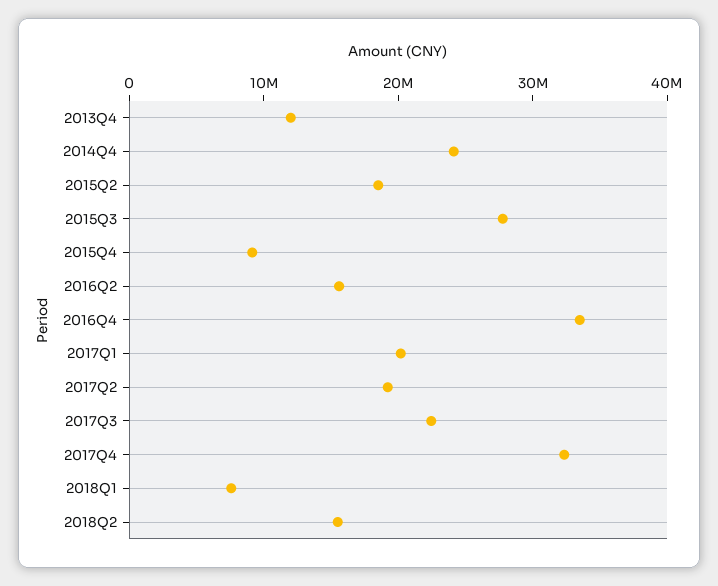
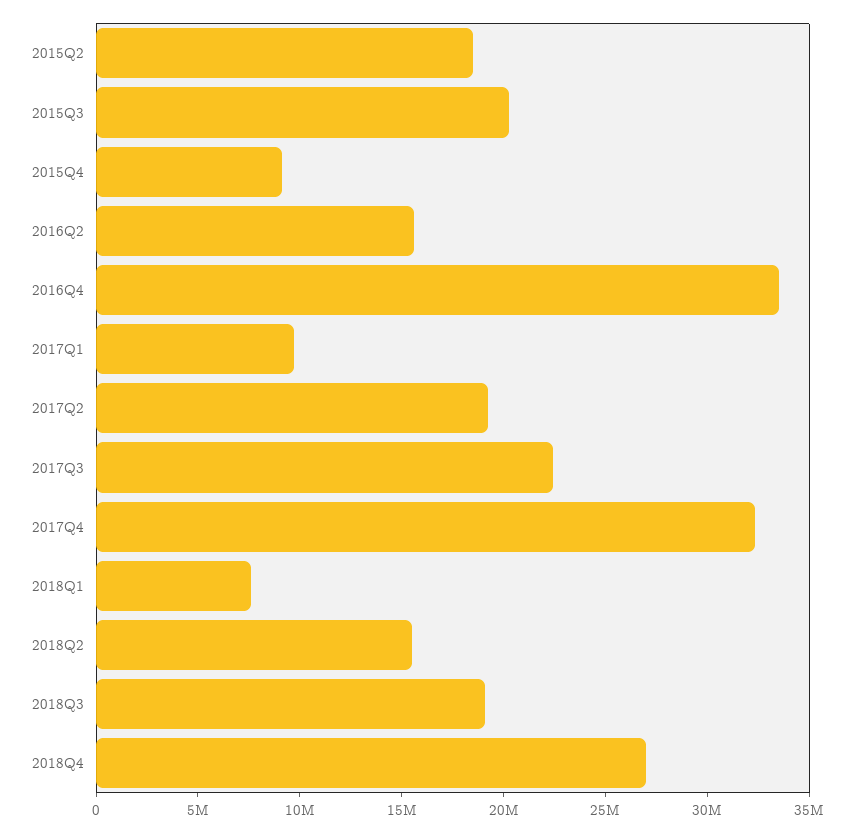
2013Q4: 12000000 -> none
2014Q4: 24000000 -> none
2015Q3: 28000000 -> 20000000
2017Q1: 20000000 -> 10000000
2018Q3: none -> 19000000
2018Q4: none -> 27000000

